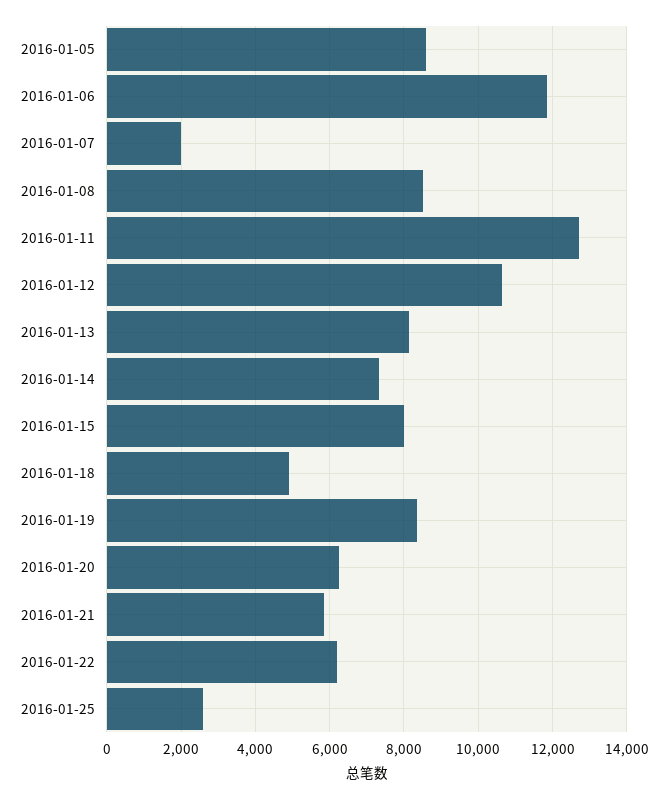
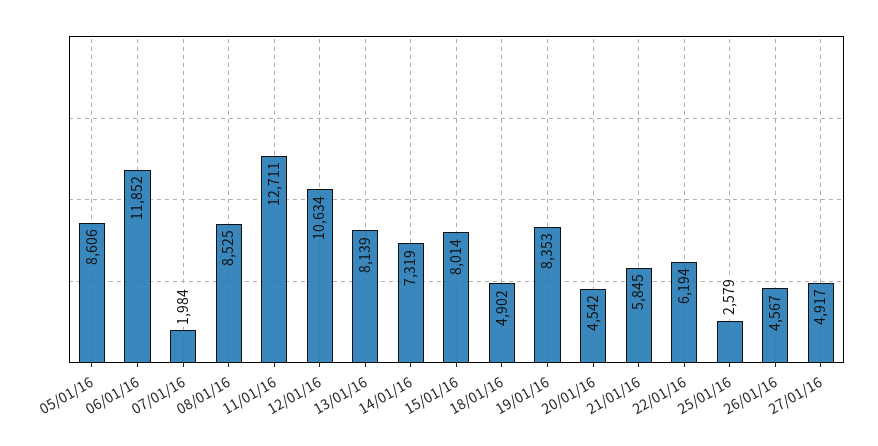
2016-01-20: 6200 -> 4542
26/01/16: none -> 4567
27/01/16: none -> 4917

